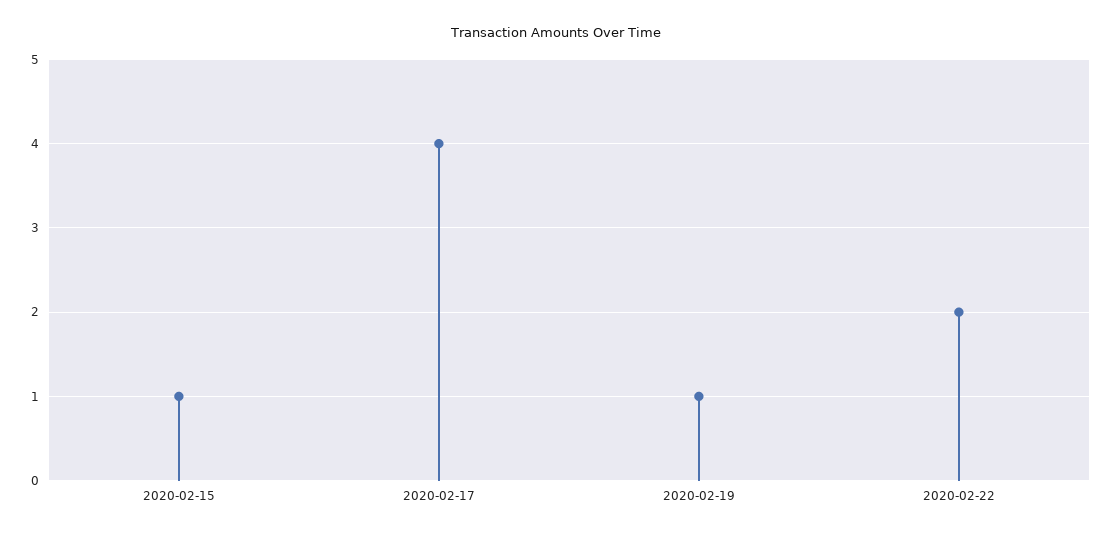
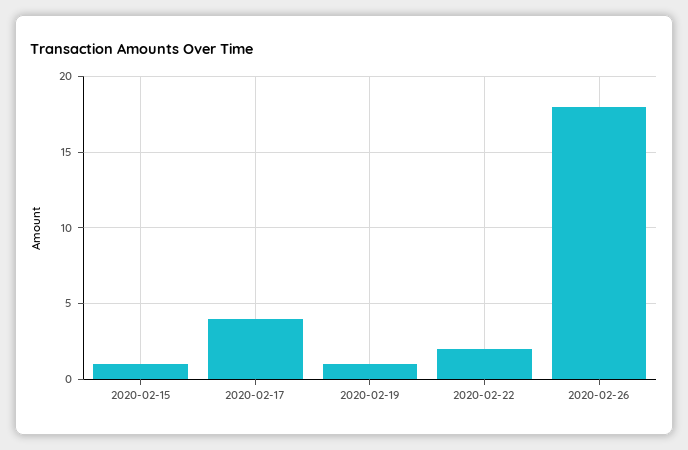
2020-02-26: none -> 18

